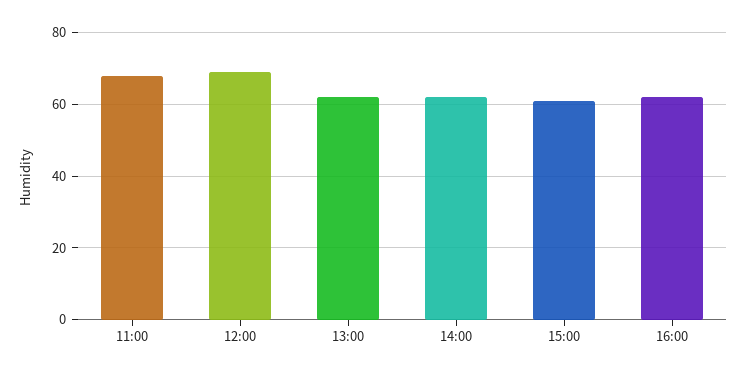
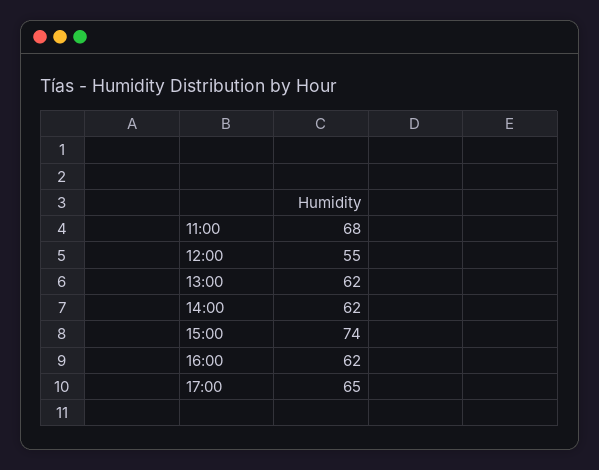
12:00: 70 -> 55
15:00: 60 -> 74
17:00: none -> 65

